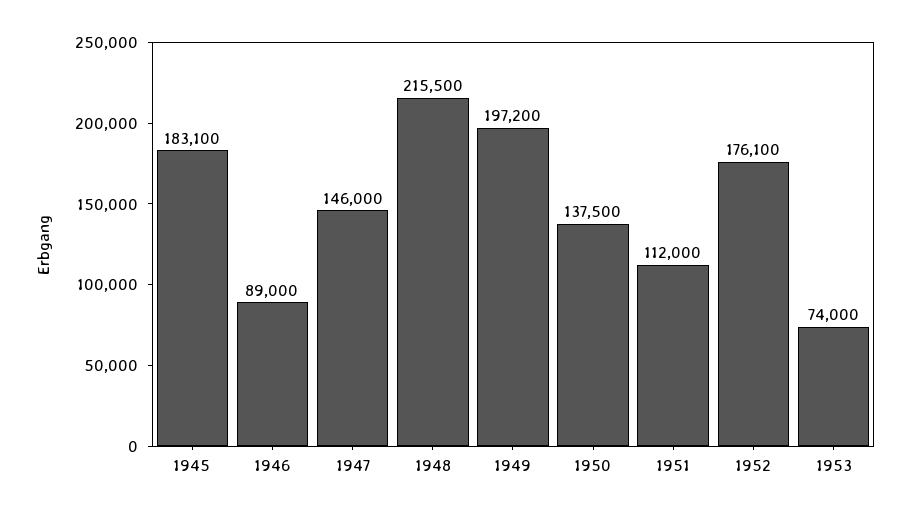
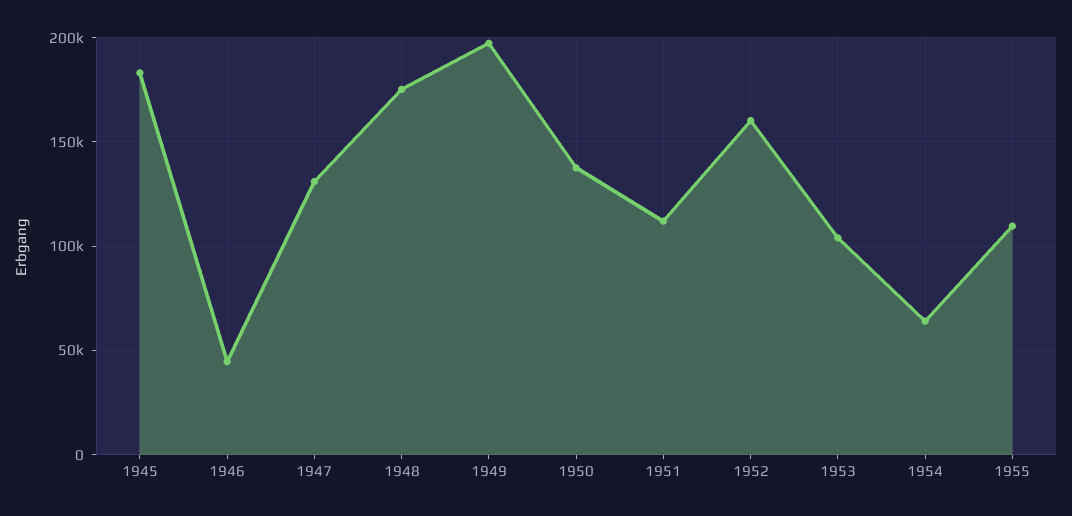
1946: 89000 -> 45000
1947: 146000 -> 130000
1948: 215500 -> 175000
1952: 176100 -> 160000
1953: 74000 -> 105000
1954: none -> 65000
1955: none -> 110000

